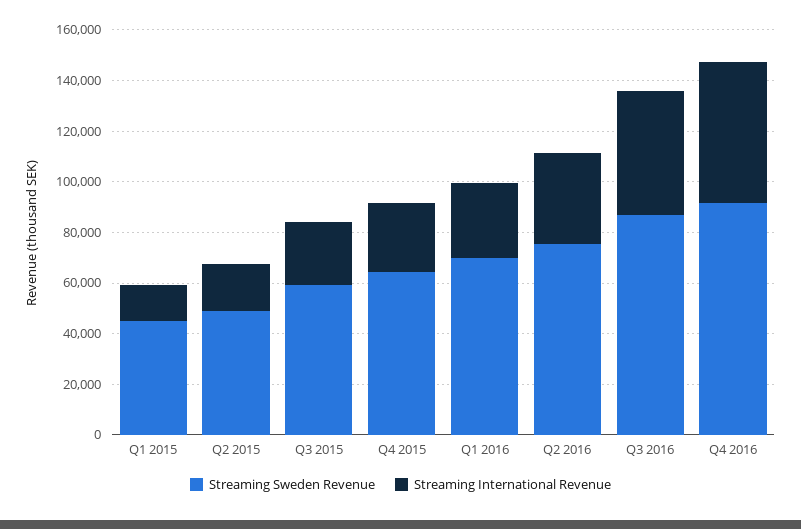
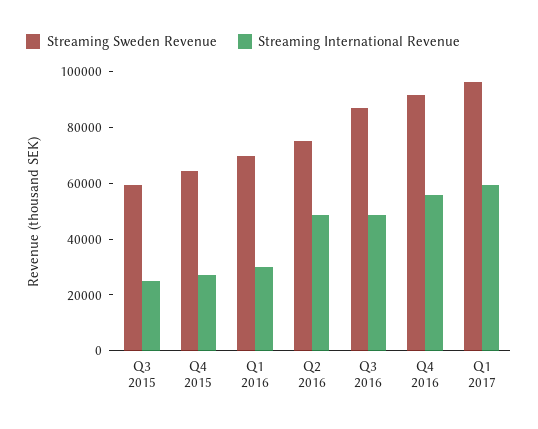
Streaming Sweden Revenue, Q1 2015: 45000 -> none
Streaming International Revenue, Q1 2015: 15000 -> none
Streaming Sweden Revenue, Q2 2015: 50000 -> none
Streaming International Revenue, Q2 2015: 20000 -> none
Streaming International Revenue, Q2 2016: 35000 -> 50000
Streaming Sweden Revenue, Q1 2017: none -> 95000
Streaming International Revenue, Q1 2017: none -> 60000

